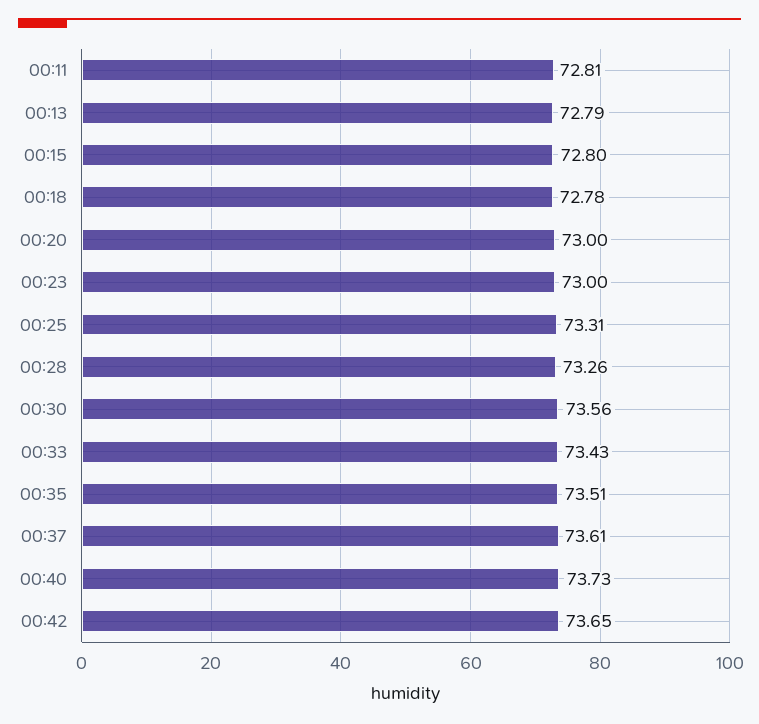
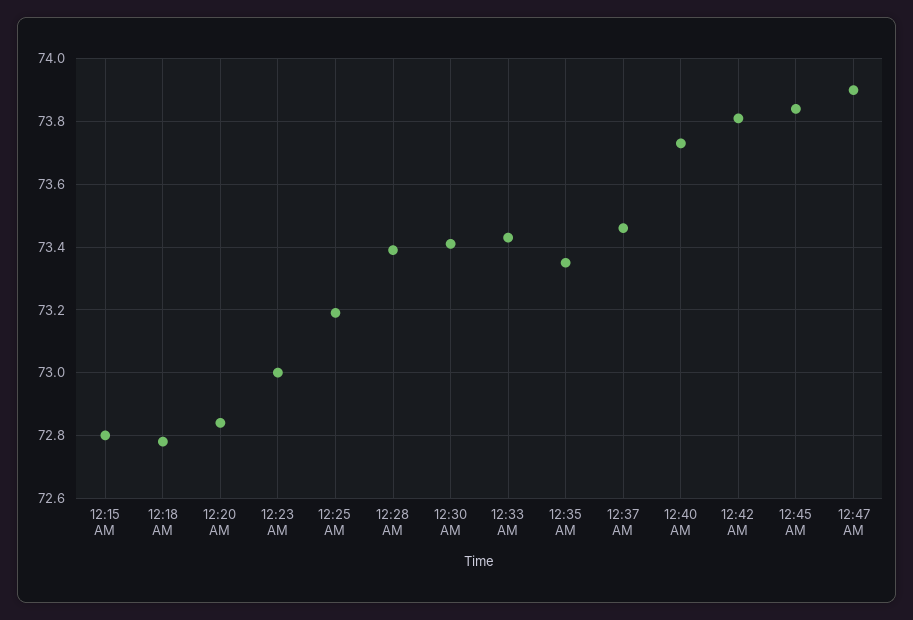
00:11: 72.81 -> none
00:13: 72.79 -> none
00:20: 73 -> 72.85
00:25: 73.31 -> 73.2
00:28: 73.26 -> 73.4
00:30: 73.56 -> 73.4
00:35: 73.51 -> 73.35
00:37: 73.61 -> 73.45
00:42: 73.65 -> 73.8
12:45 AM: none -> 73.85
12:47 AM: none -> 73.9

